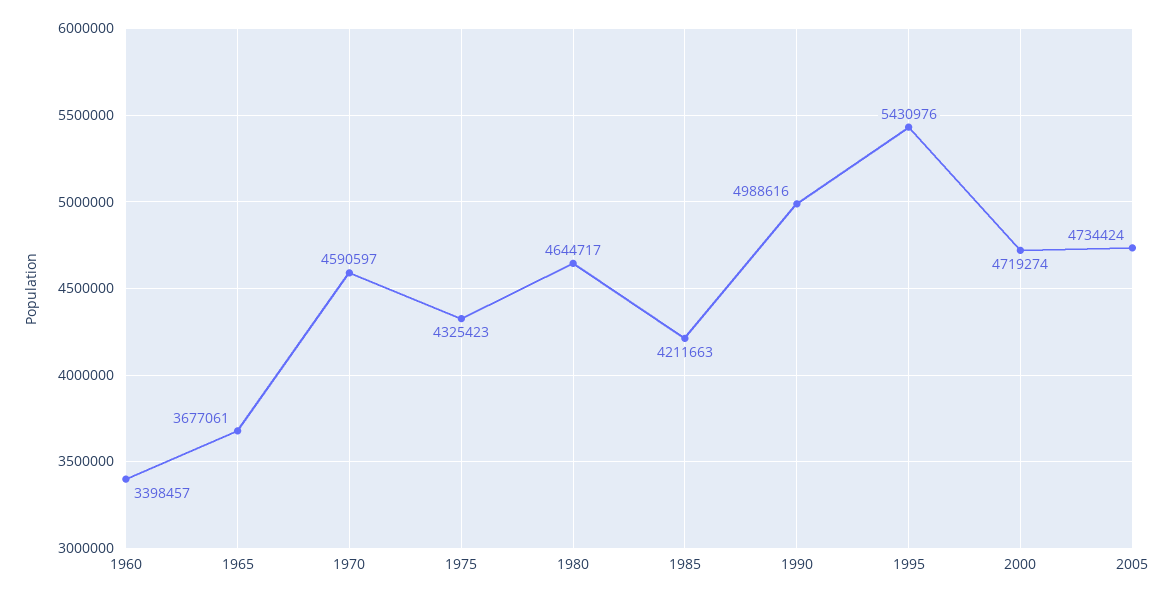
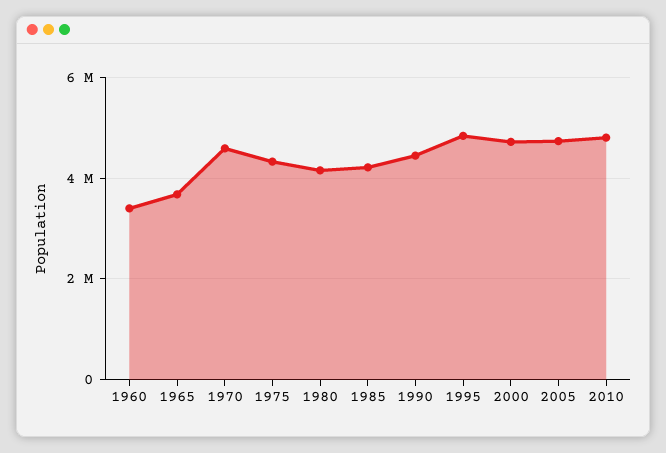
1980: 4644717 -> 4200000
1990: 4988616 -> 4400000
1995: 5430976 -> 4800000
2010: none -> 4800000

